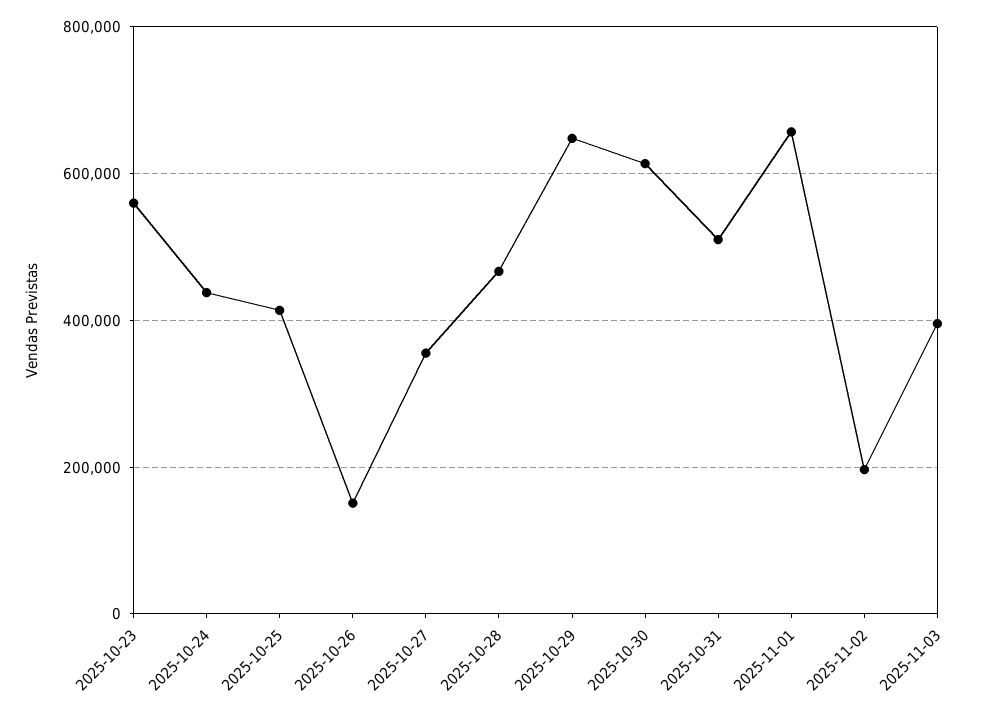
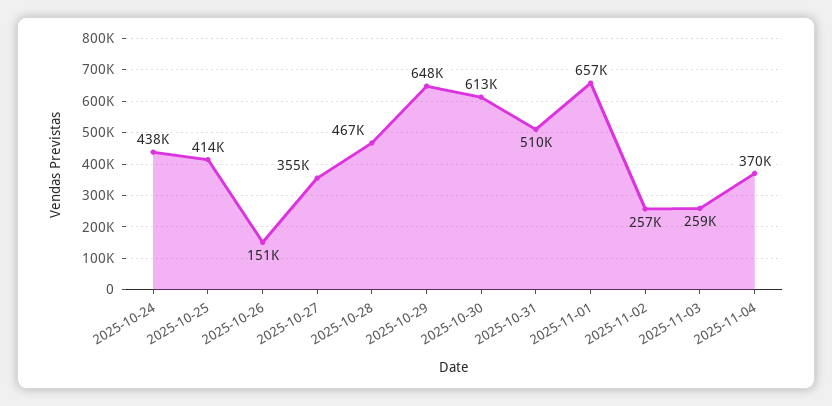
2025-10-23: 560000 -> none
2025-11-02: 200000 -> 257000
2025-11-03: 400000 -> 259000
2025-11-04: none -> 370000

